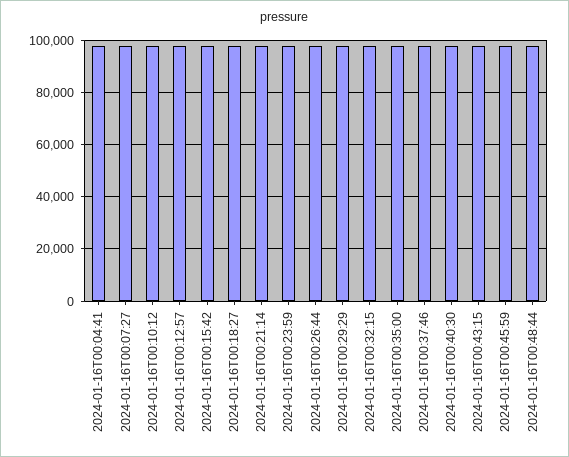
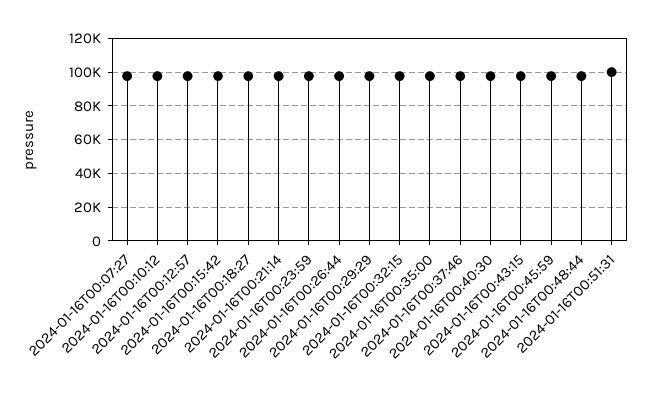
2024-01-16T00:04:41: 97500 -> none
2024-01-16T00:51:31: none -> 100000

